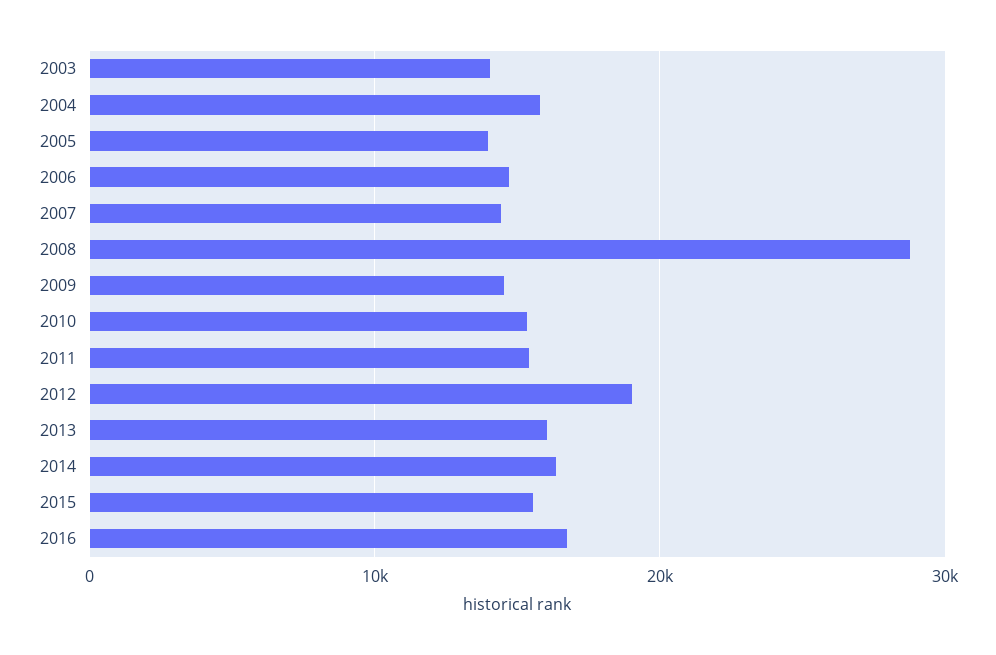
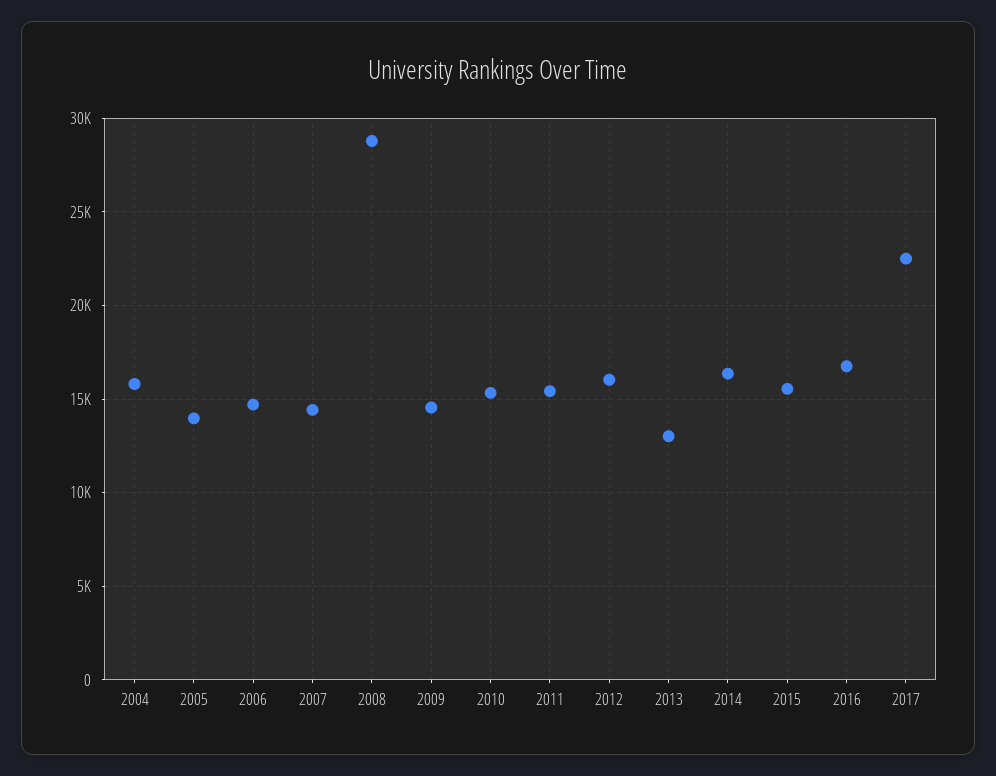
2003: 14000 -> none
2012: 19000 -> 16000
2013: 16000 -> 13000
2017: none -> 22500

